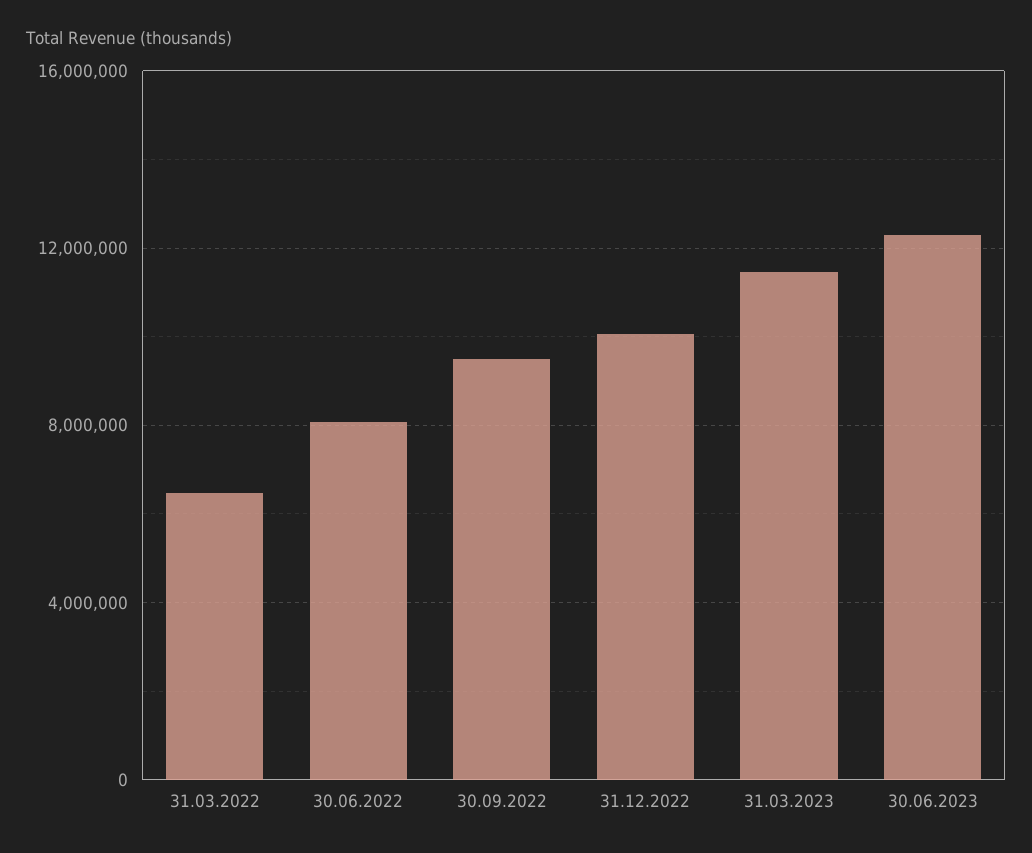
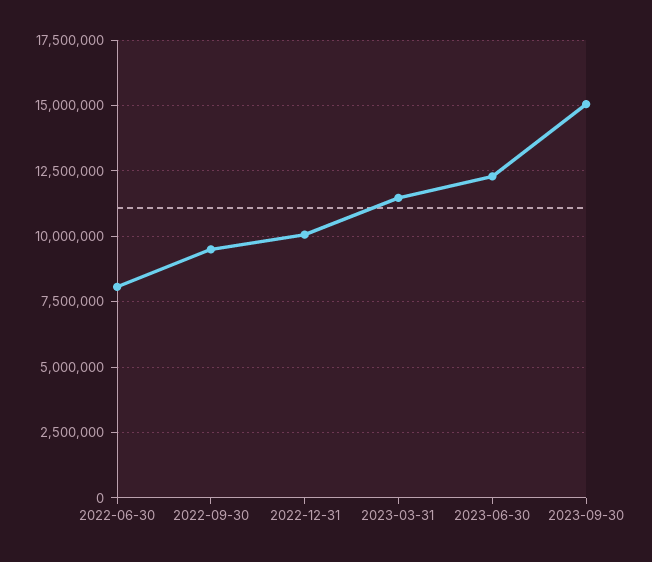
31.03.2022: 6500000 -> none
2023-09-30: none -> 15000000

